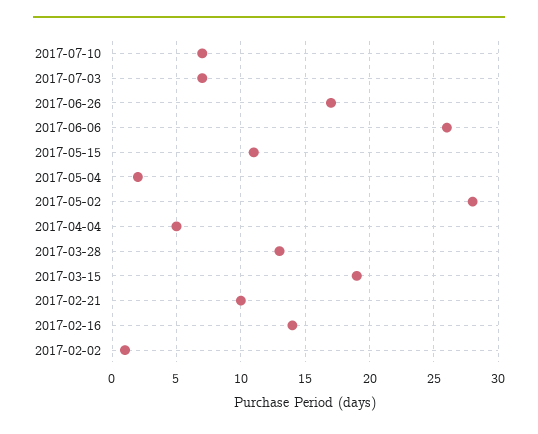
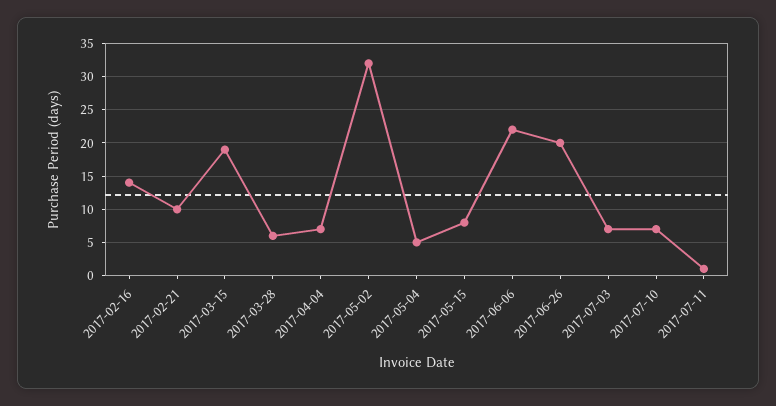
2017-06-26: 17 -> 20
2017-06-06: 26 -> 22
2017-05-15: 11 -> 8
2017-05-04: 2 -> 5
2017-05-02: 28 -> 32
2017-04-04: 5 -> 7
2017-03-28: 13 -> 6
2017-02-02: 1 -> none
2017-07-11: none -> 1

